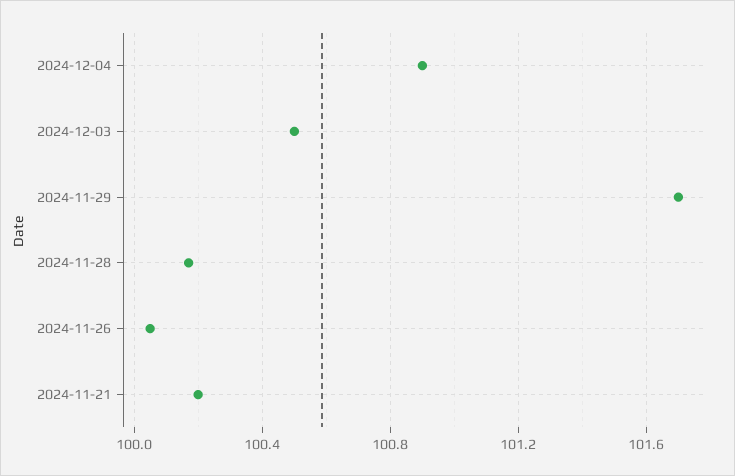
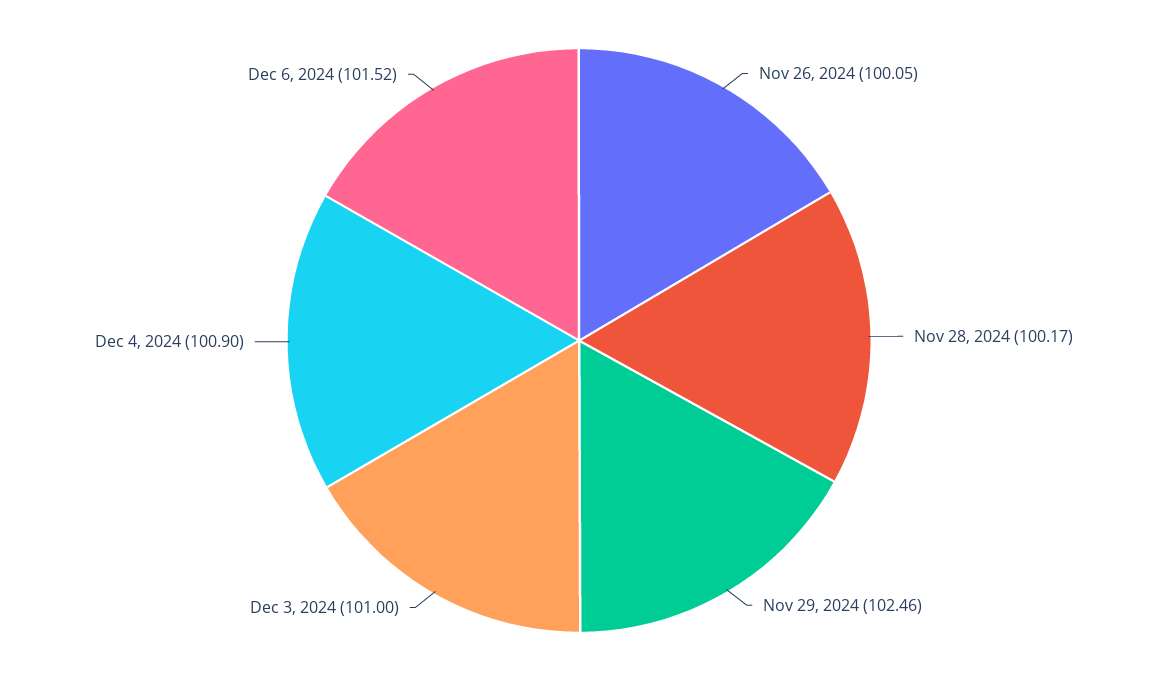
2024-12-03: 100.5 -> 101
2024-11-29: 101.7 -> 102.46
2024-11-21: 100.2 -> none
Dec 6, 2024: none -> 101.52

